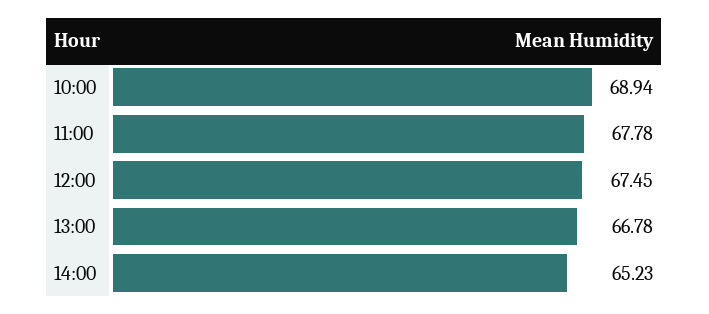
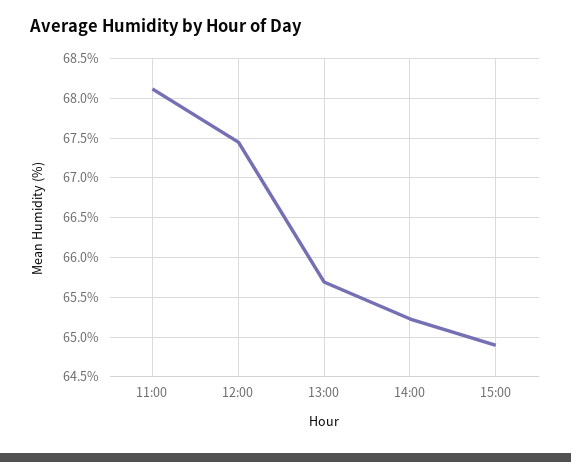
10:00: 68.94 -> none
11:00: 67.78 -> 68.1
13:00: 66.78 -> 65.7
15:00: none -> 64.9

